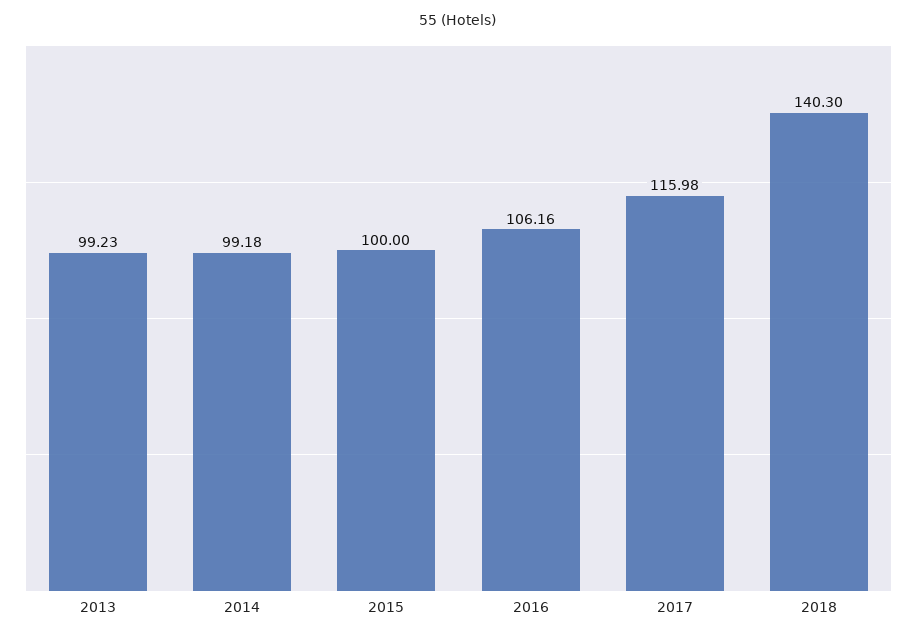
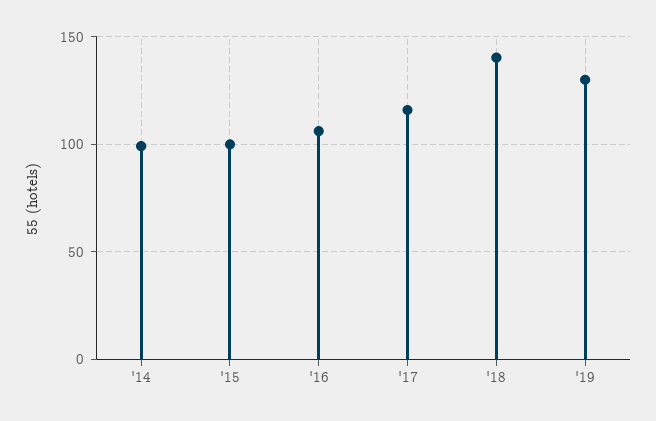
2013: 99.23 -> none
'19: none -> 130

